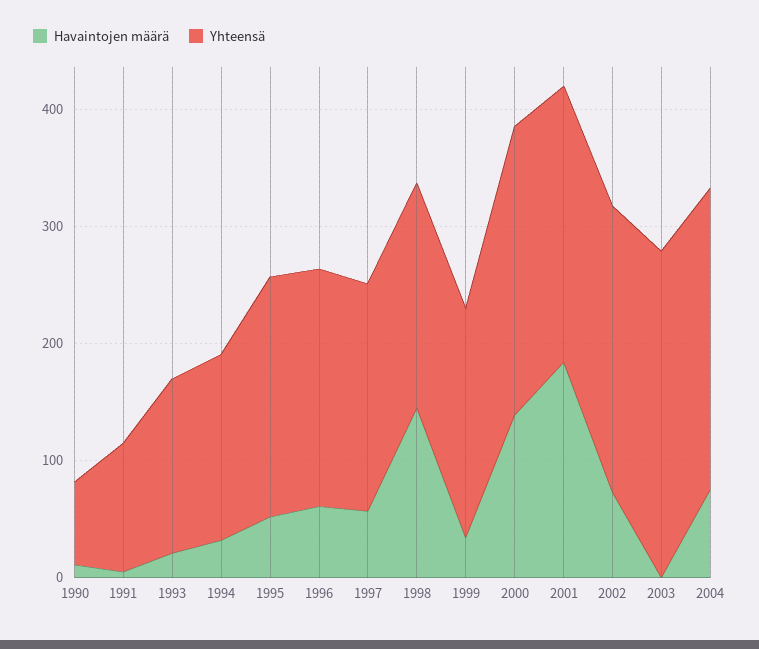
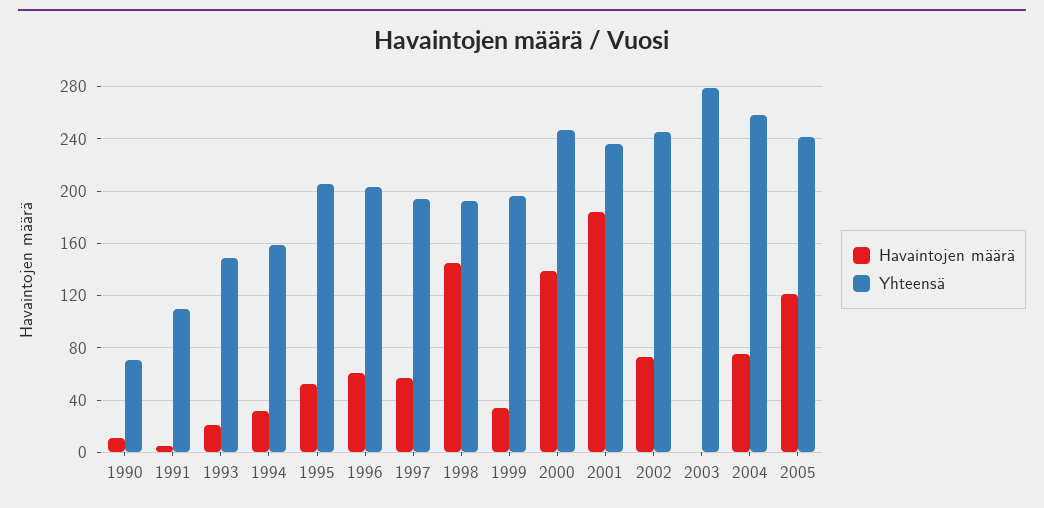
Havaintojen määrä, 2005: none -> 120
Yhteensä, 2005: none -> 240

